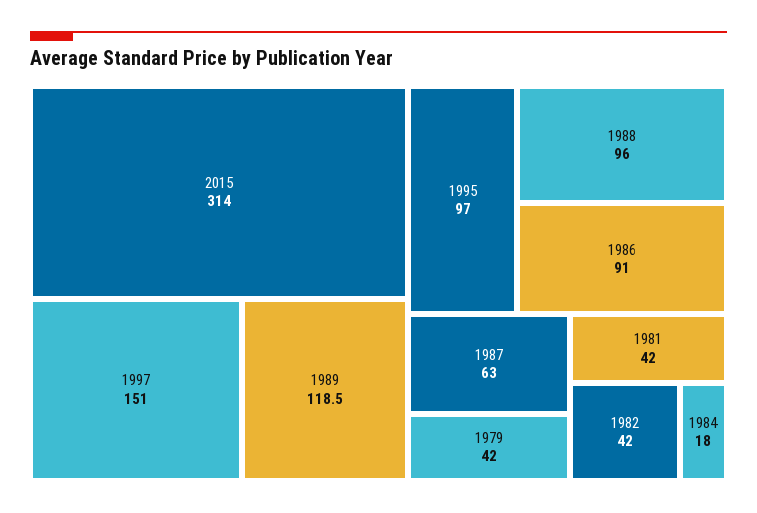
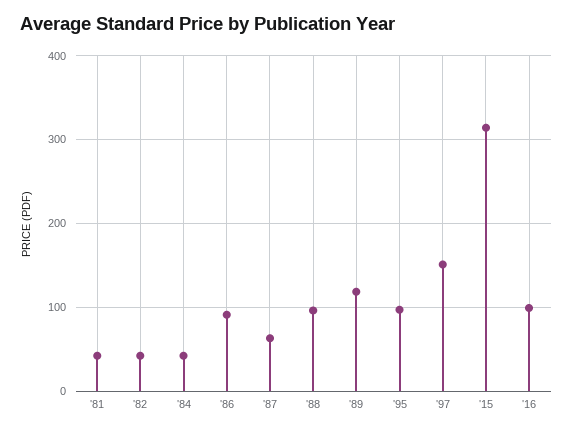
1979: 42 -> none
1984: 18 -> 40
'16: none -> 100

